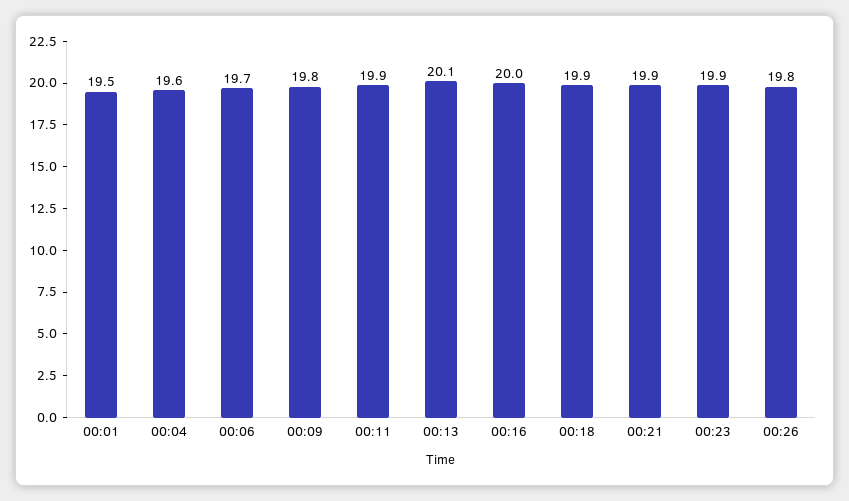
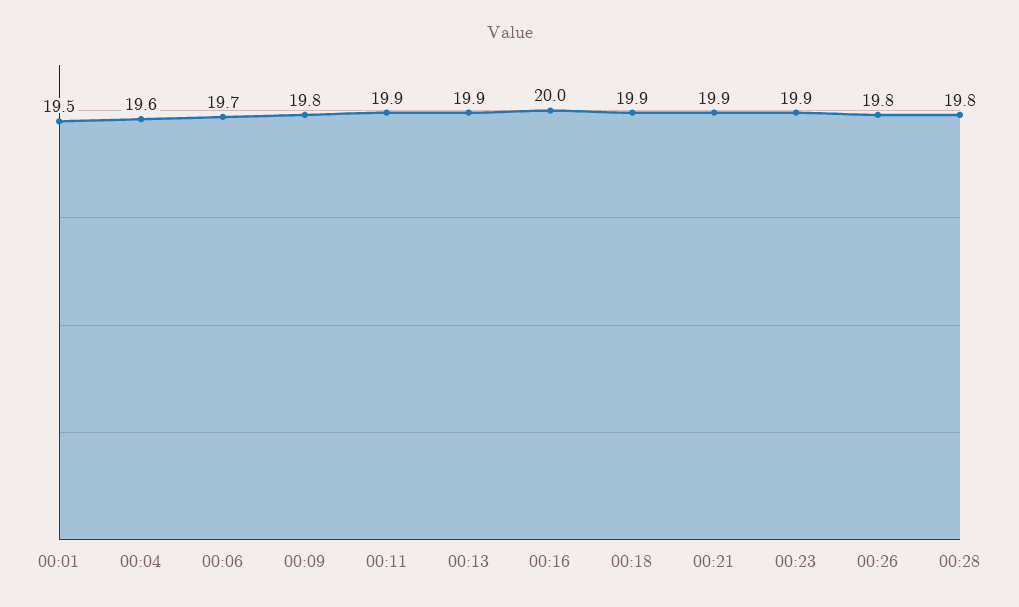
00:13: 20.1 -> 19.9
00:28: none -> 19.8

